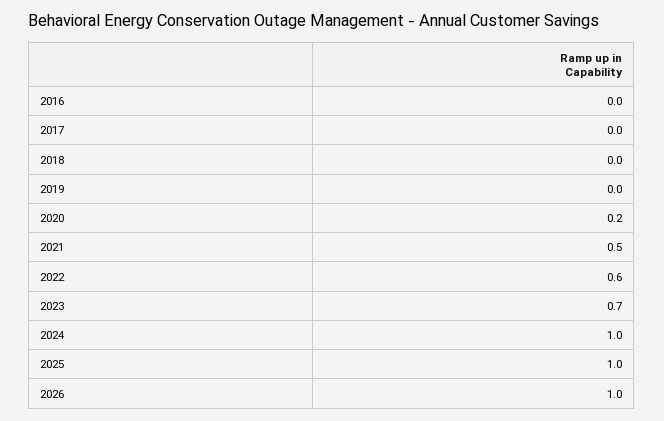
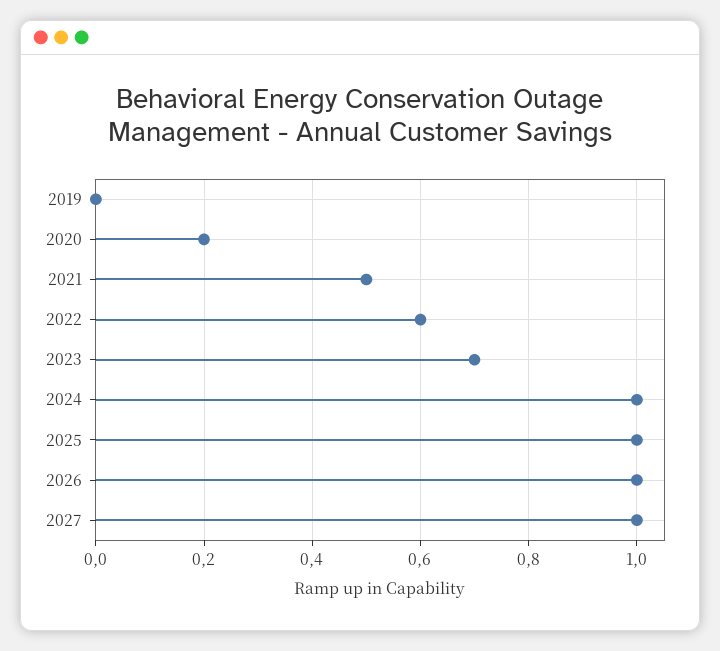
2016: 0 -> none
2017: 0 -> none
2018: 0 -> none
2027: none -> 1

